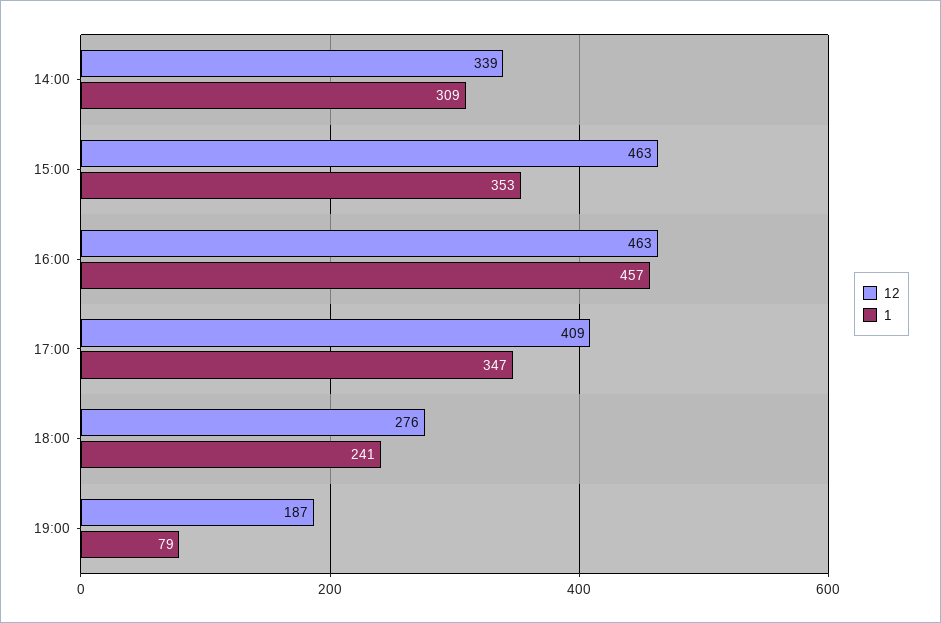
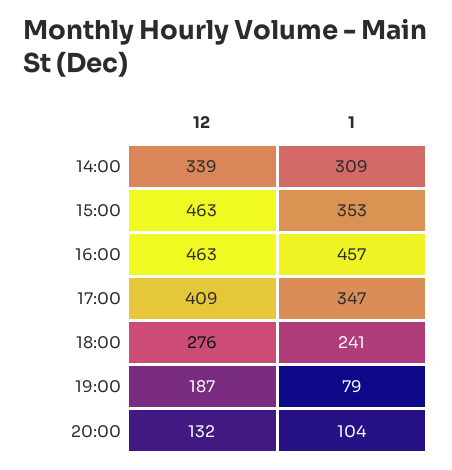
12, 20:00: none -> 132
1, 20:00: none -> 104

